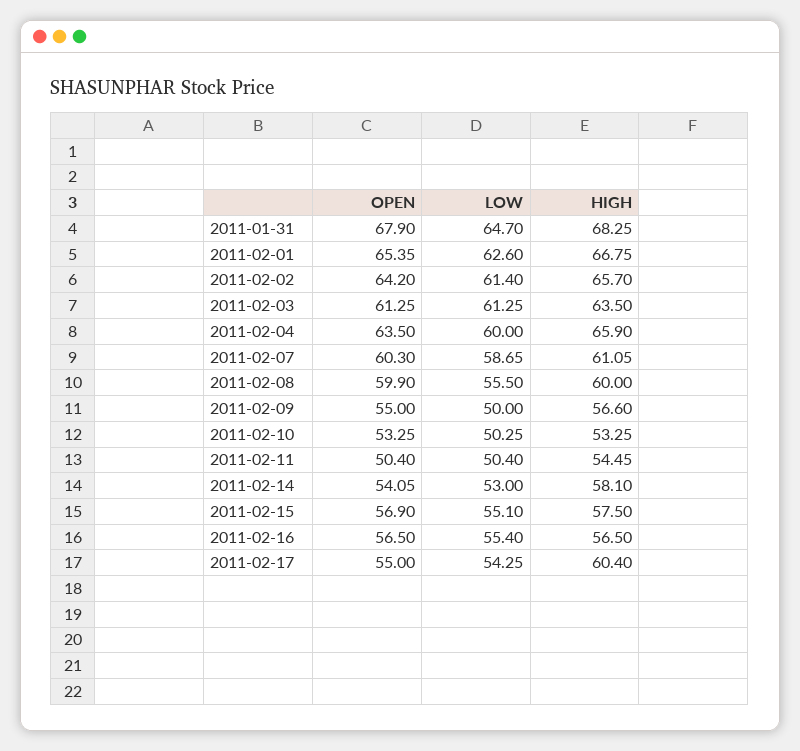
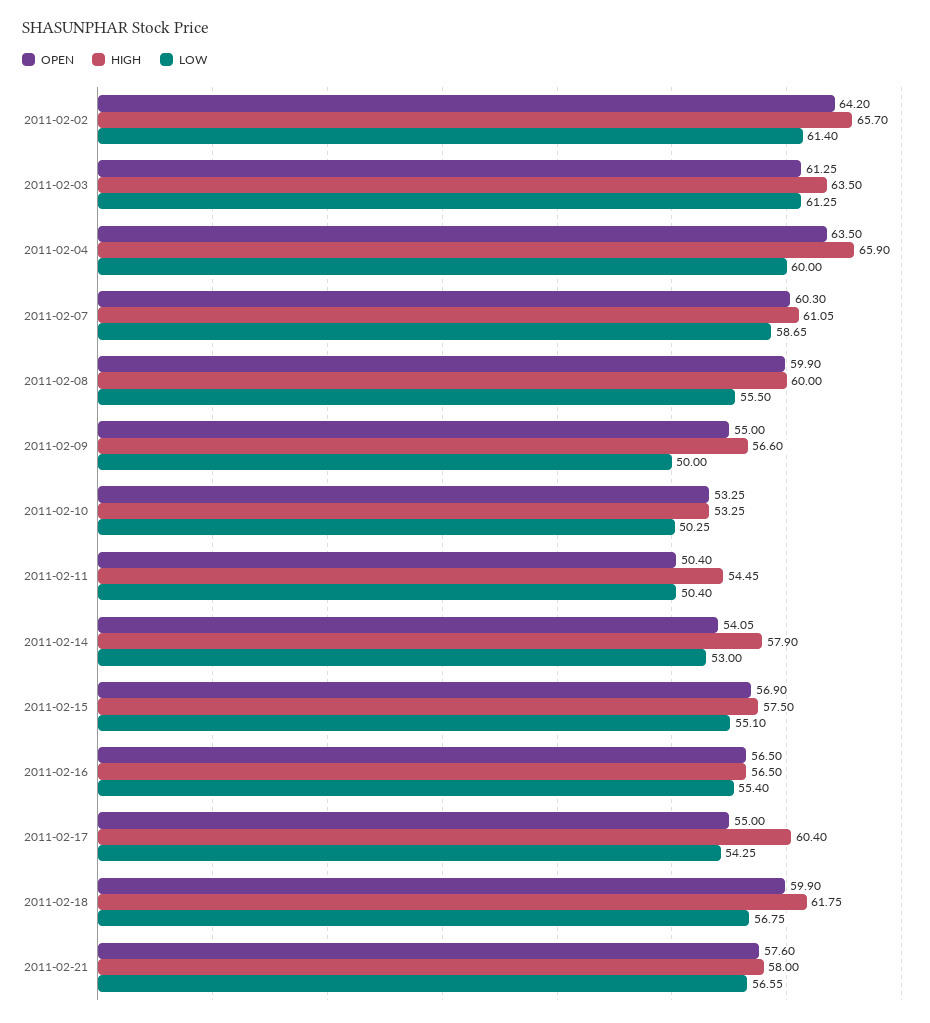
OPEN, 2011-01-31: 67.9 -> none
LOW, 2011-01-31: 64.7 -> none
HIGH, 2011-01-31: 68.25 -> none
OPEN, 2011-02-01: 65.35 -> none
LOW, 2011-02-01: 62.6 -> none
HIGH, 2011-02-01: 66.75 -> none
HIGH, 2011-02-14: 58.1 -> 57.9
OPEN, 2011-02-18: none -> 59.9
HIGH, 2011-02-18: none -> 61.75
LOW, 2011-02-18: none -> 56.75
OPEN, 2011-02-21: none -> 57.6
HIGH, 2011-02-21: none -> 58
LOW, 2011-02-21: none -> 56.55

